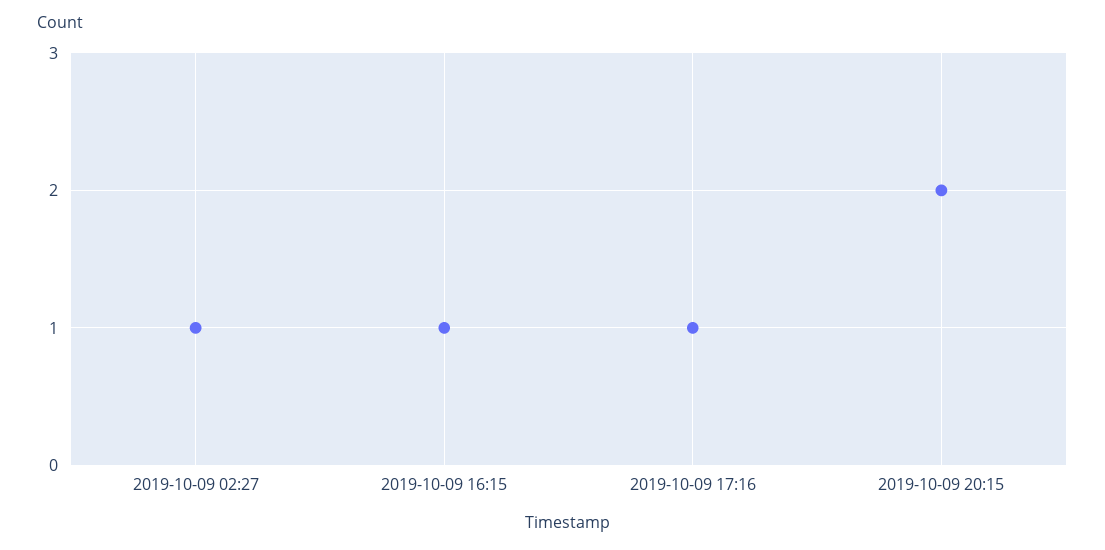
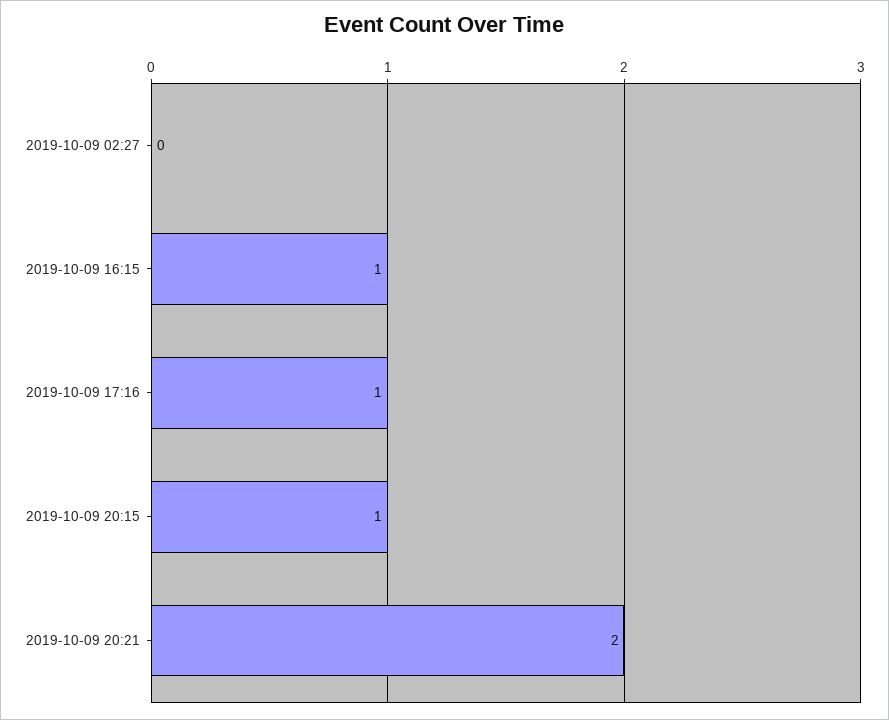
2019-10-09 02:27: 1 -> 0
2019-10-09 20:15: 2 -> 1
2019-10-09 20:21: none -> 2

